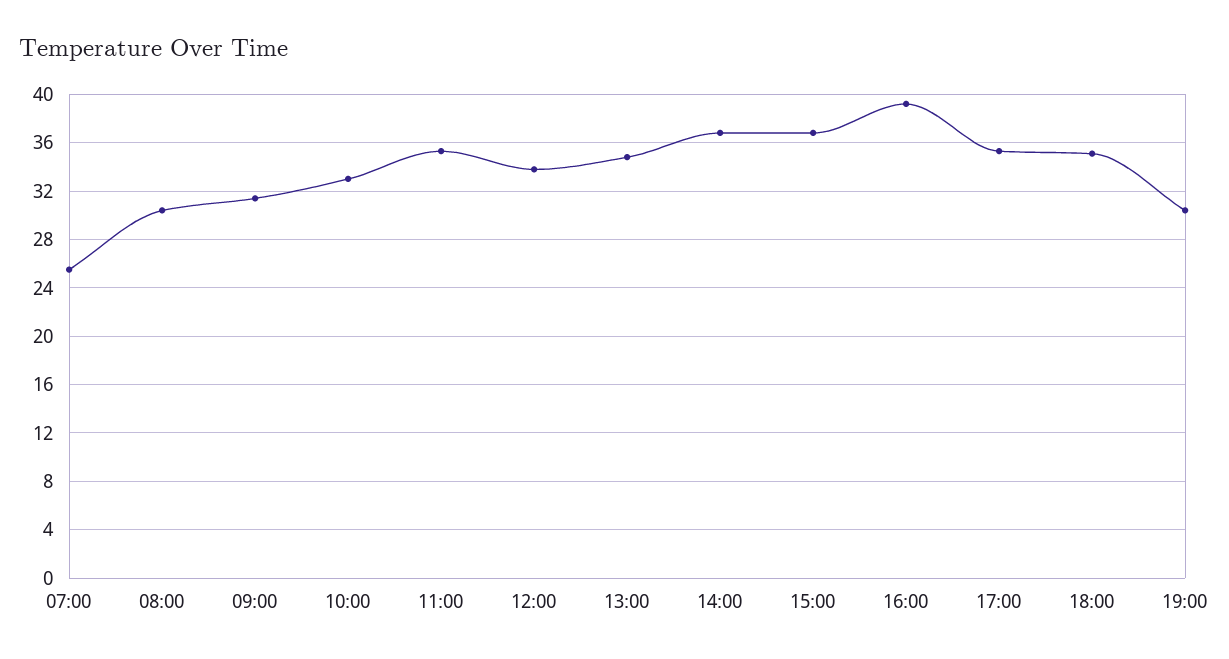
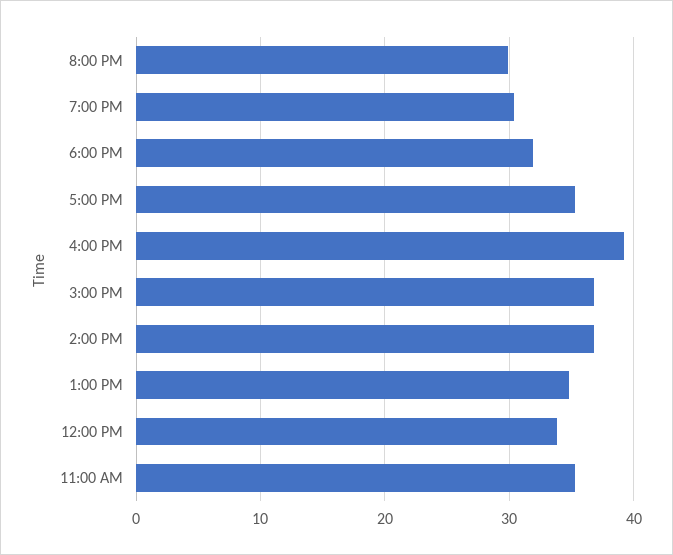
07:00: 25.5 -> none
08:00: 30.5 -> none
09:00: 31.5 -> none
10:00: 33 -> none
18:00: 35 -> 32
8:00 PM: none -> 30

